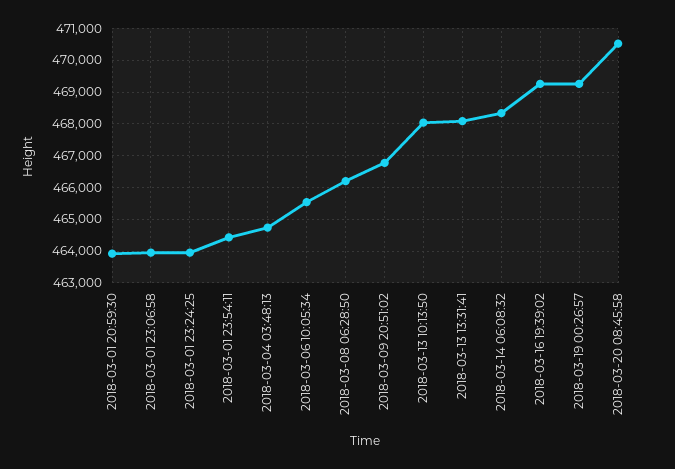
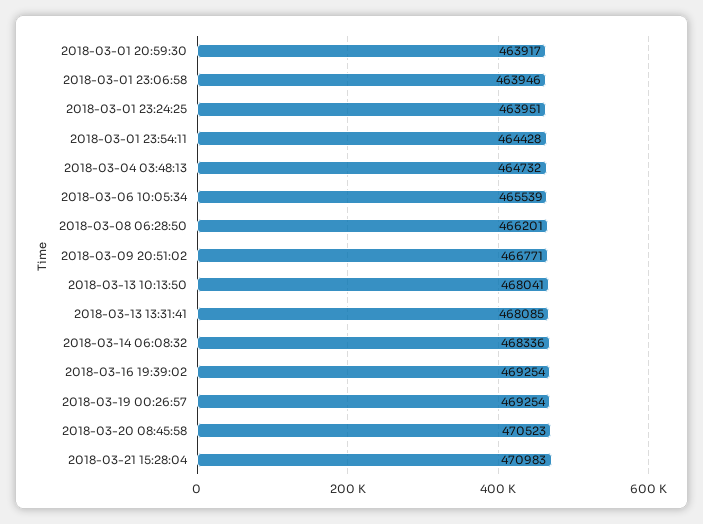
2018-03-21 15:28:04: none -> 470983

